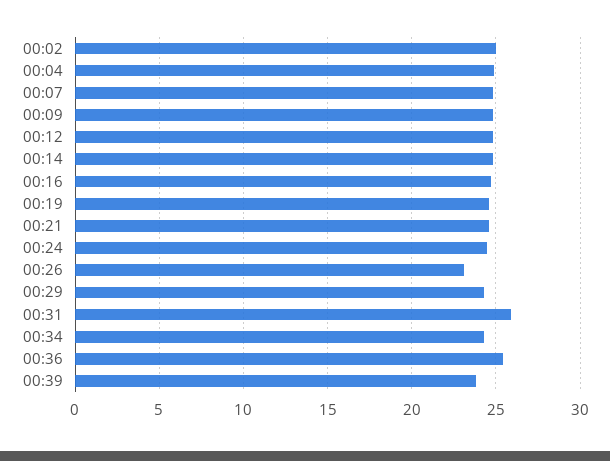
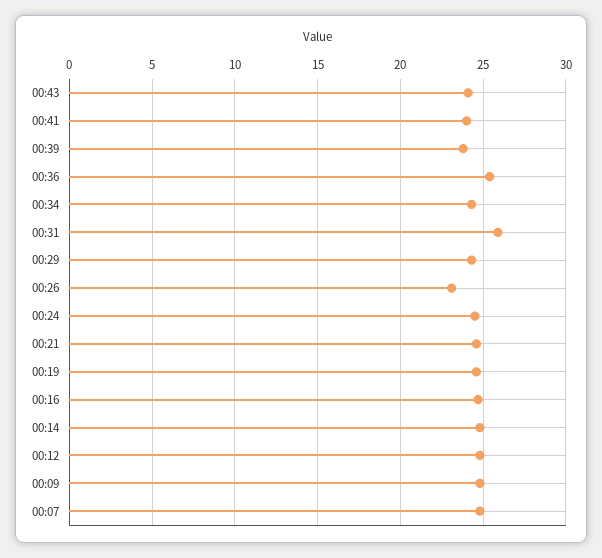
00:02: 25 -> none
00:04: 25 -> none
00:43: none -> 24
00:41: none -> 24

